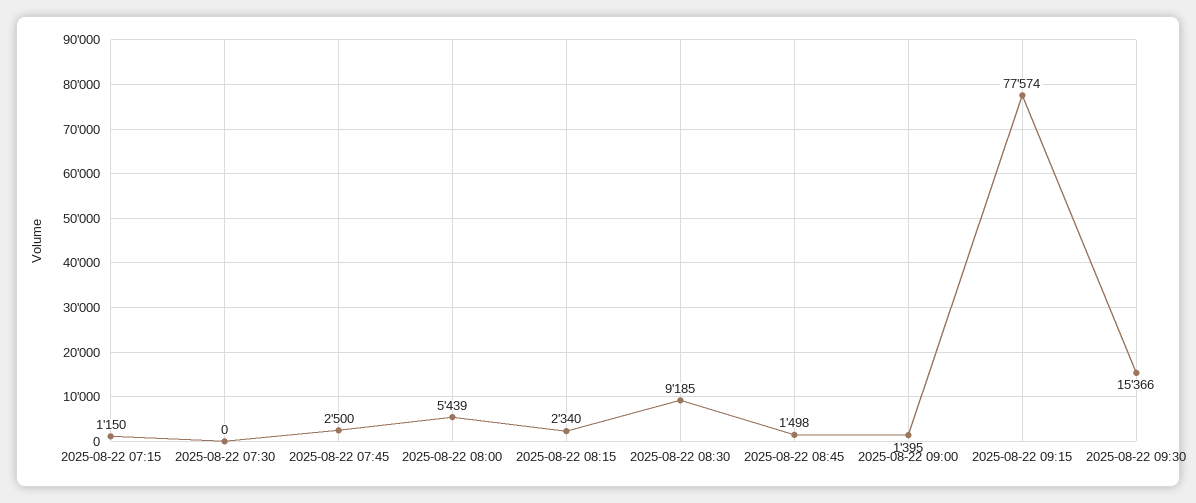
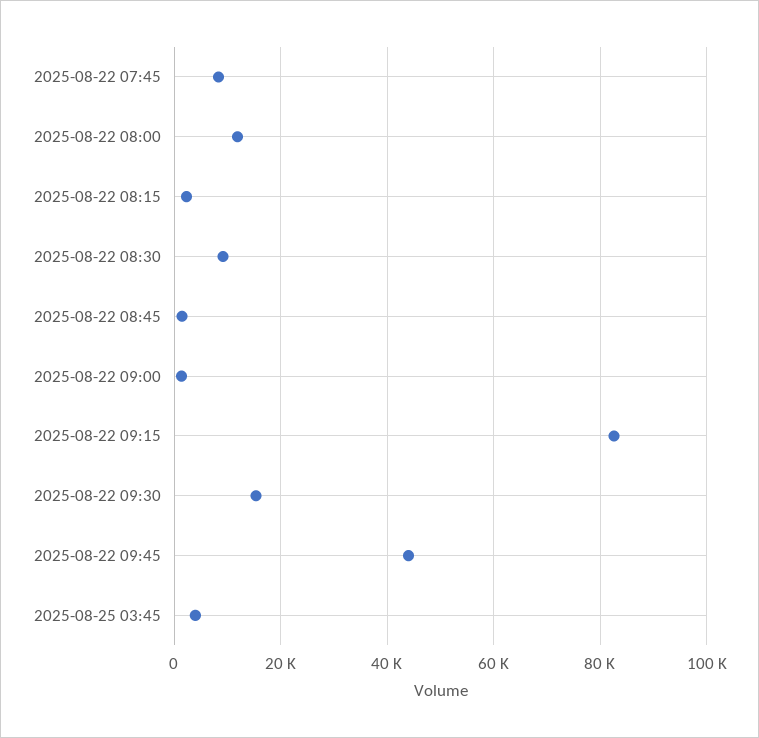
2025-08-22 07:15: 1150 -> none
2025-08-22 07:30: 0 -> none
2025-08-22 07:45: 2500 -> 8000
2025-08-22 08:00: 5439 -> 12000
2025-08-22 09:15: 77574 -> 82000
2025-08-22 09:45: none -> 44000
2025-08-25 03:45: none -> 4000

